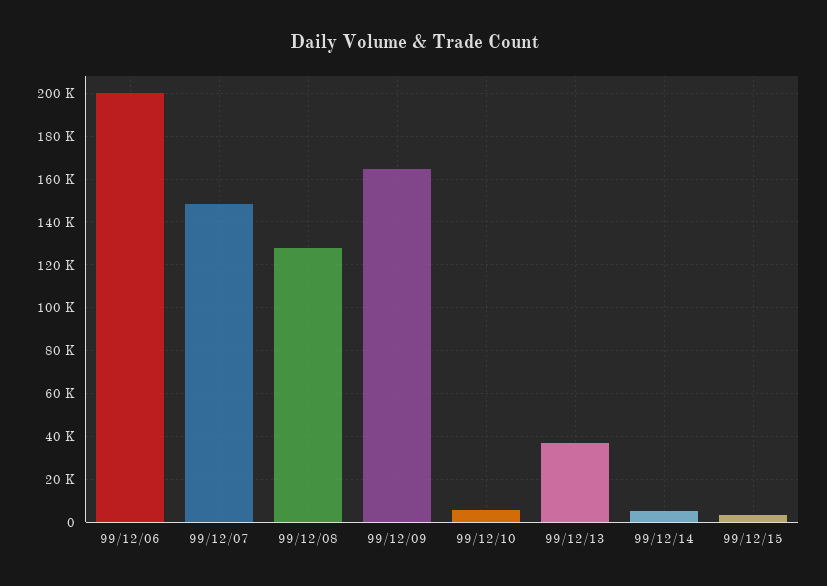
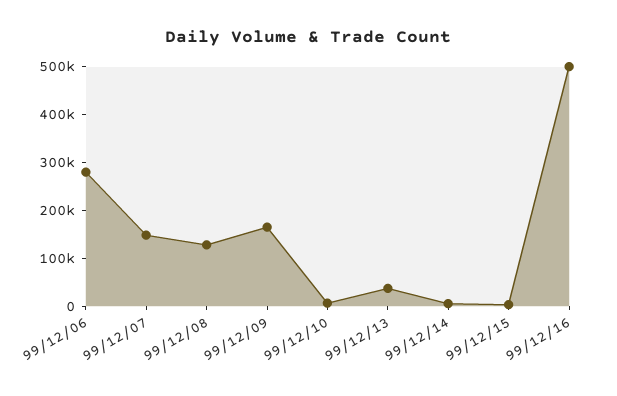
99/12/06: 200000 -> 280000
99/12/16: none -> 500000

